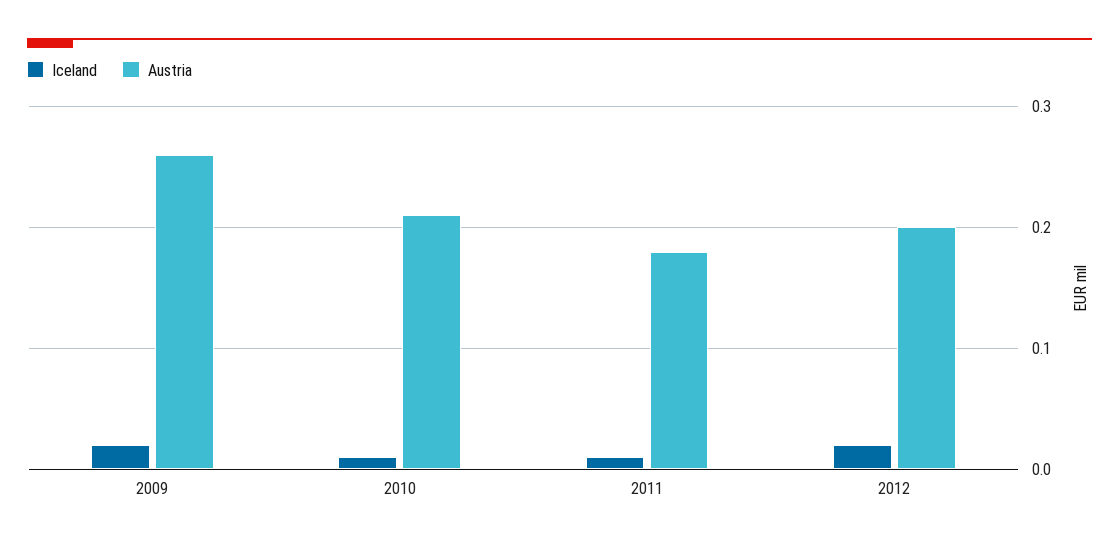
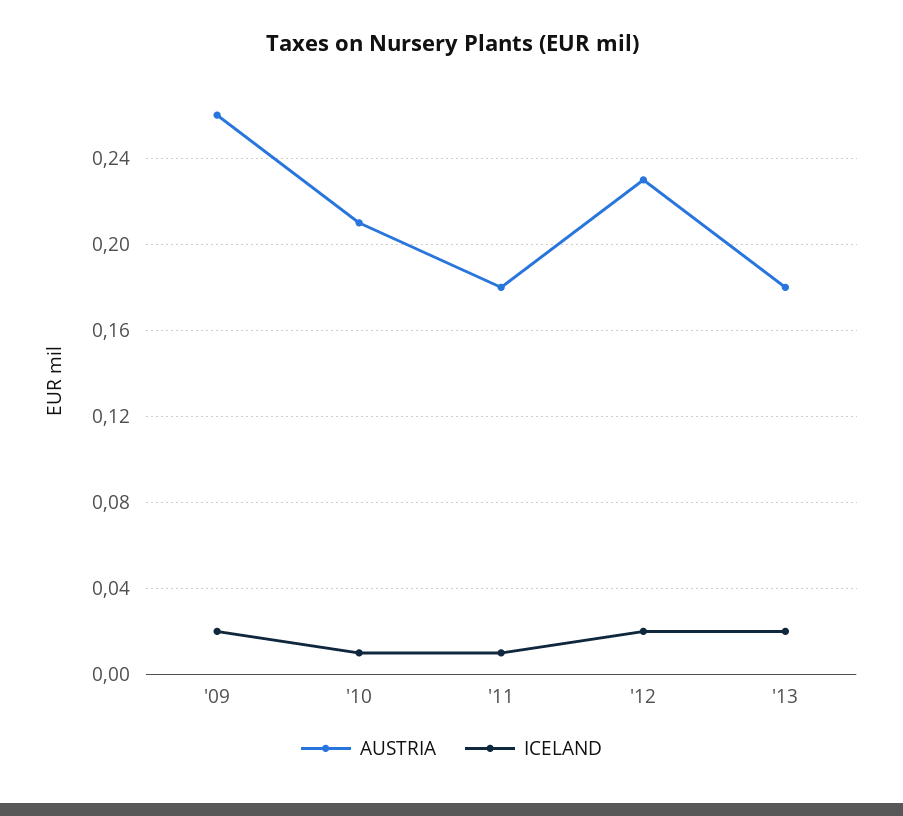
Austria, 2012: 0.2 -> 0.23
Austria, '13: none -> 0.18
Iceland, '13: none -> 0.02

